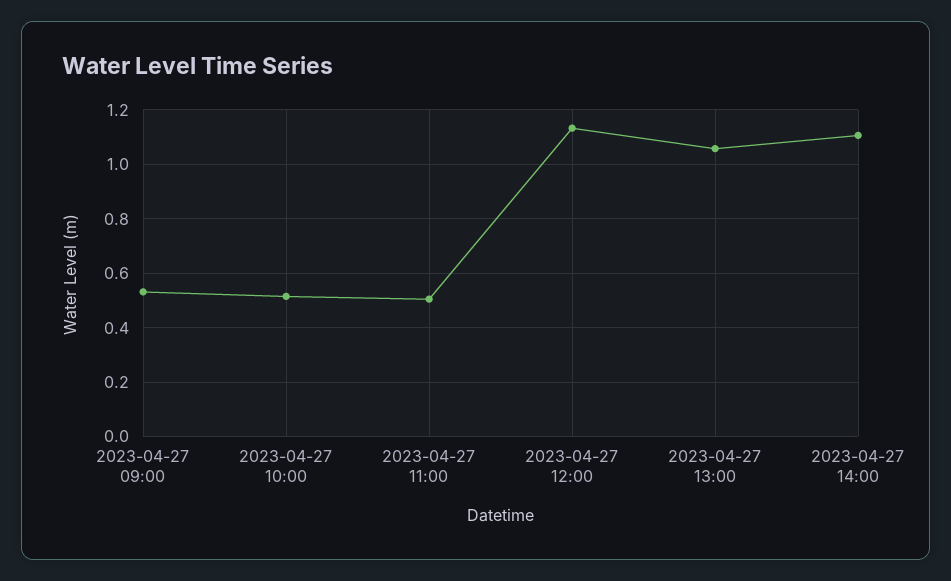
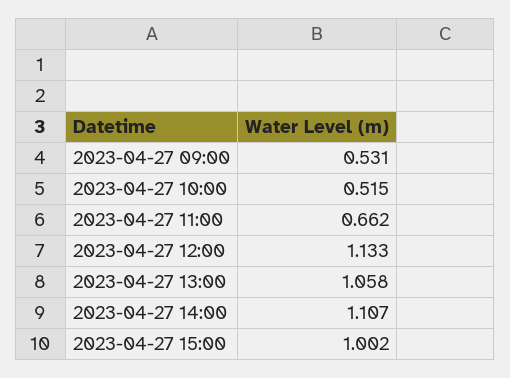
2023-04-27 11:00: 0.5 -> 0.662
2023-04-27 15:00: none -> 1.002

